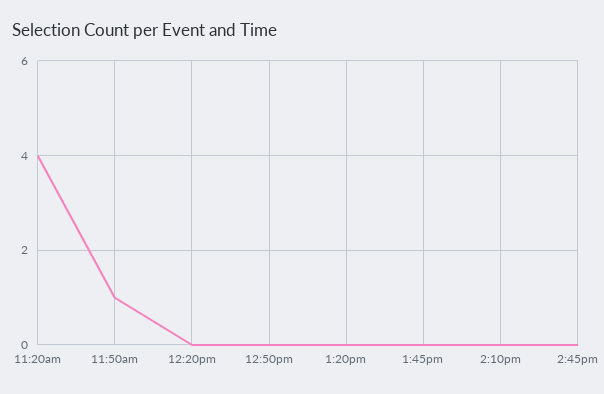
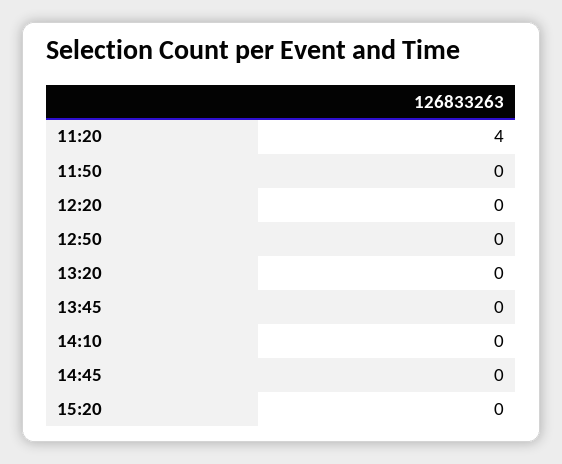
11:50am: 1 -> 0
15:20: none -> 0

